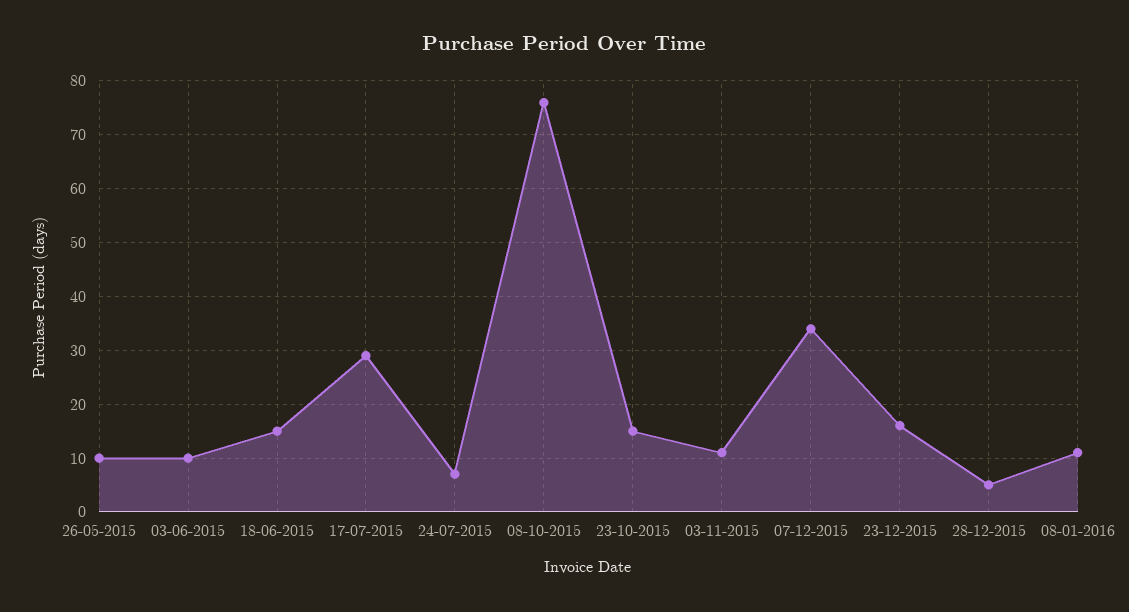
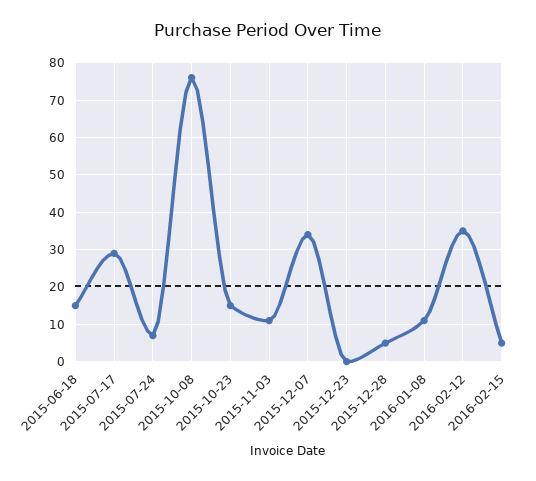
26-05-2015: 10 -> none
03-06-2015: 10 -> none
23-12-2015: 15 -> 0
2016-02-12: none -> 35
2016-02-15: none -> 5

